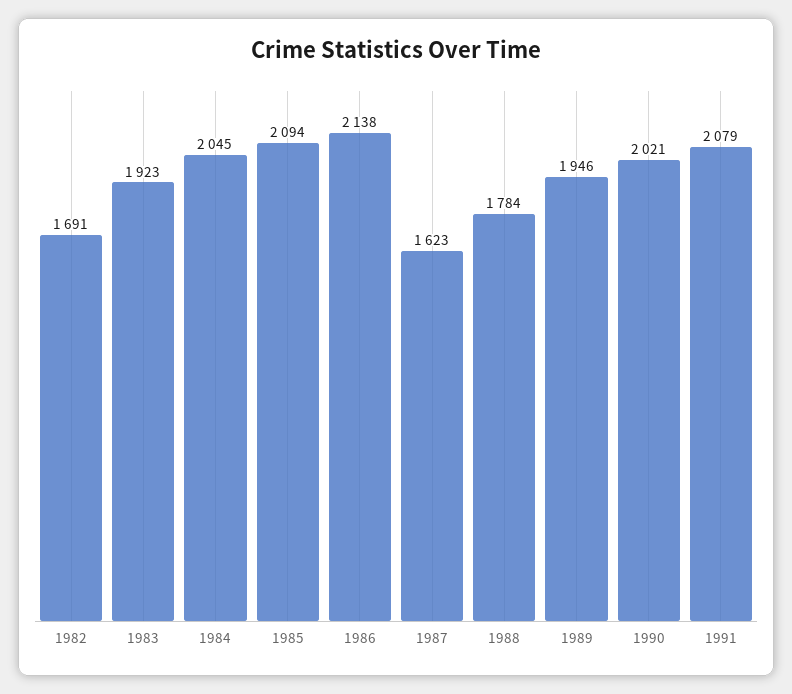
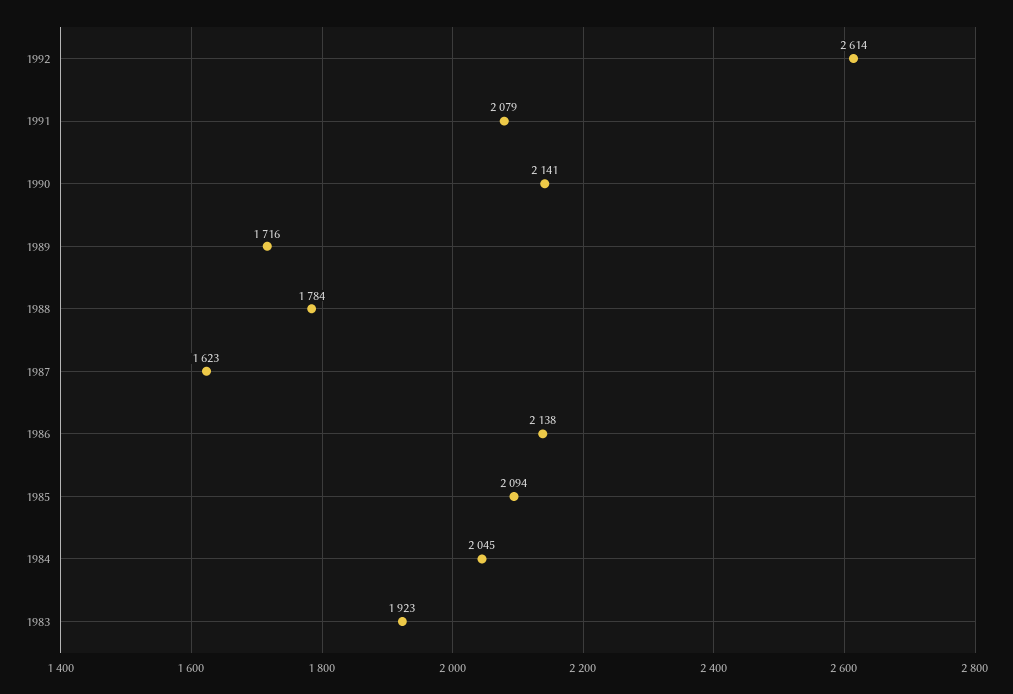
1982: 1691 -> none
1989: 1946 -> 1716
1990: 2021 -> 2141
1992: none -> 2614

